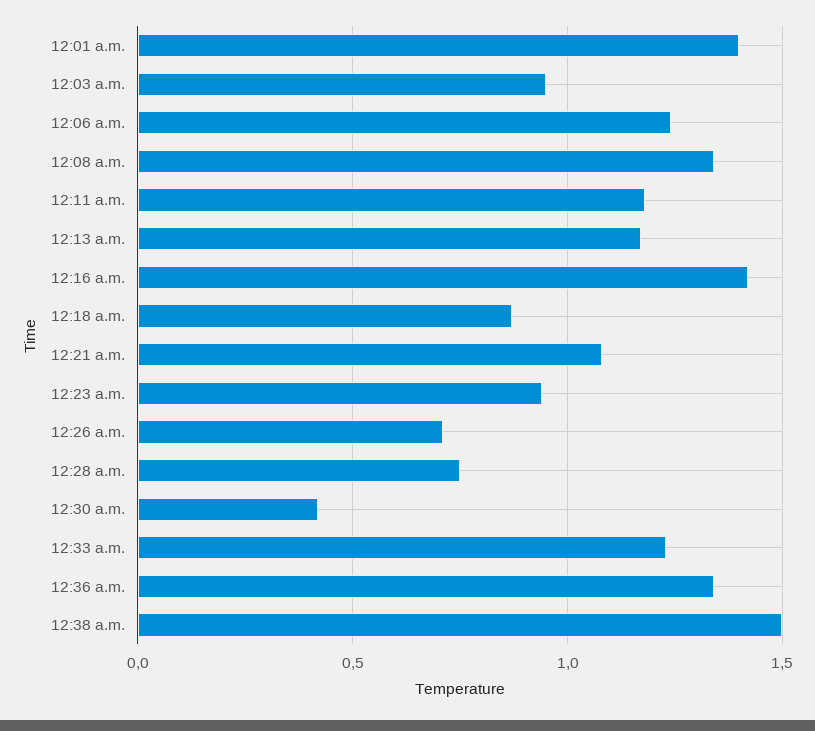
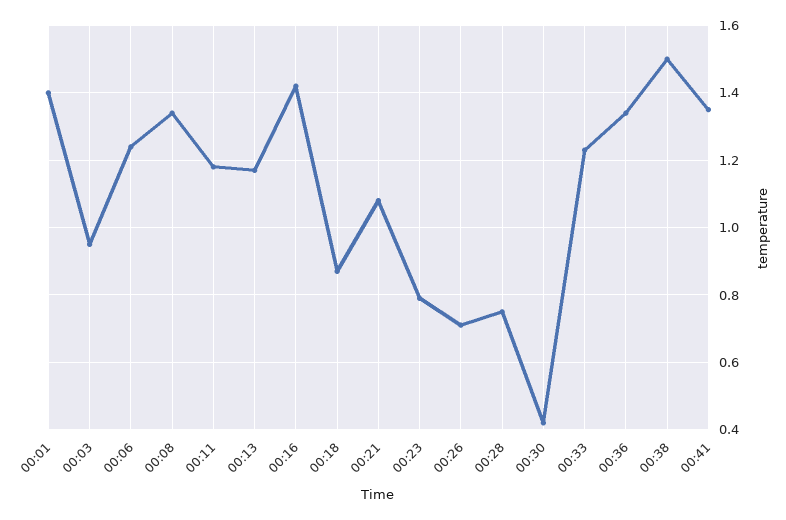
12:23 a.m.: 0.95 -> 0.8
00:41: none -> 1.35

